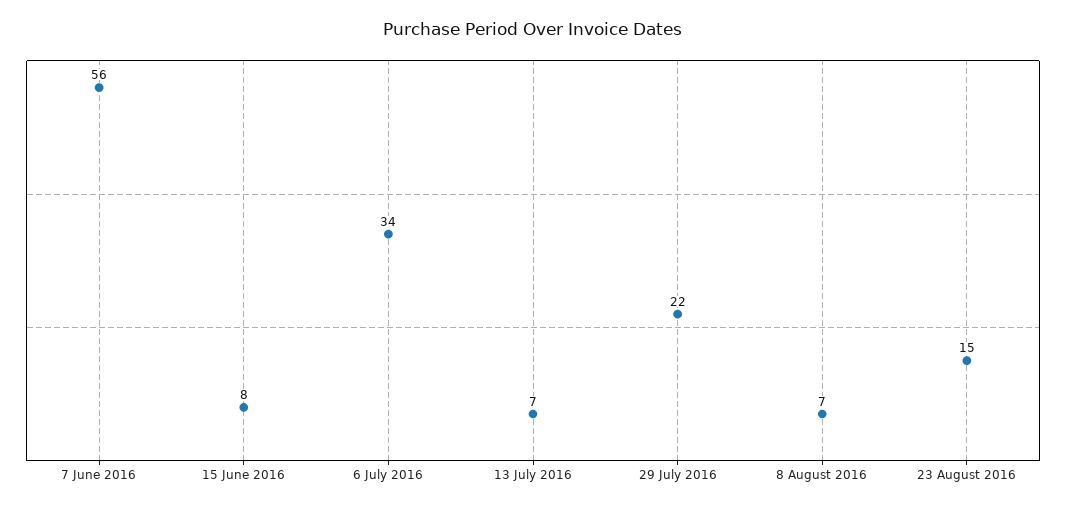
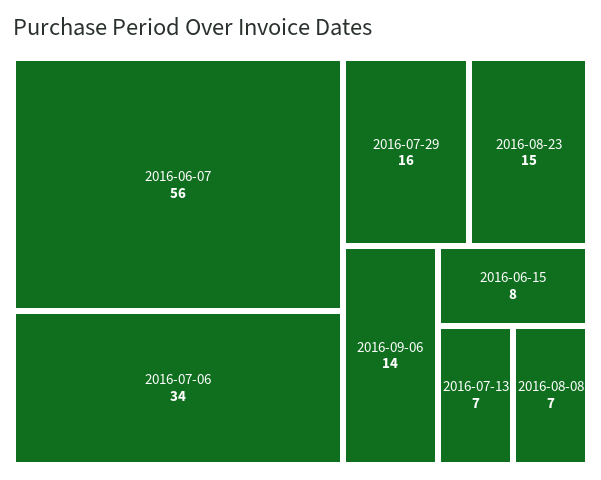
29 July 2016: 22 -> 16
2016-09-06: none -> 14

